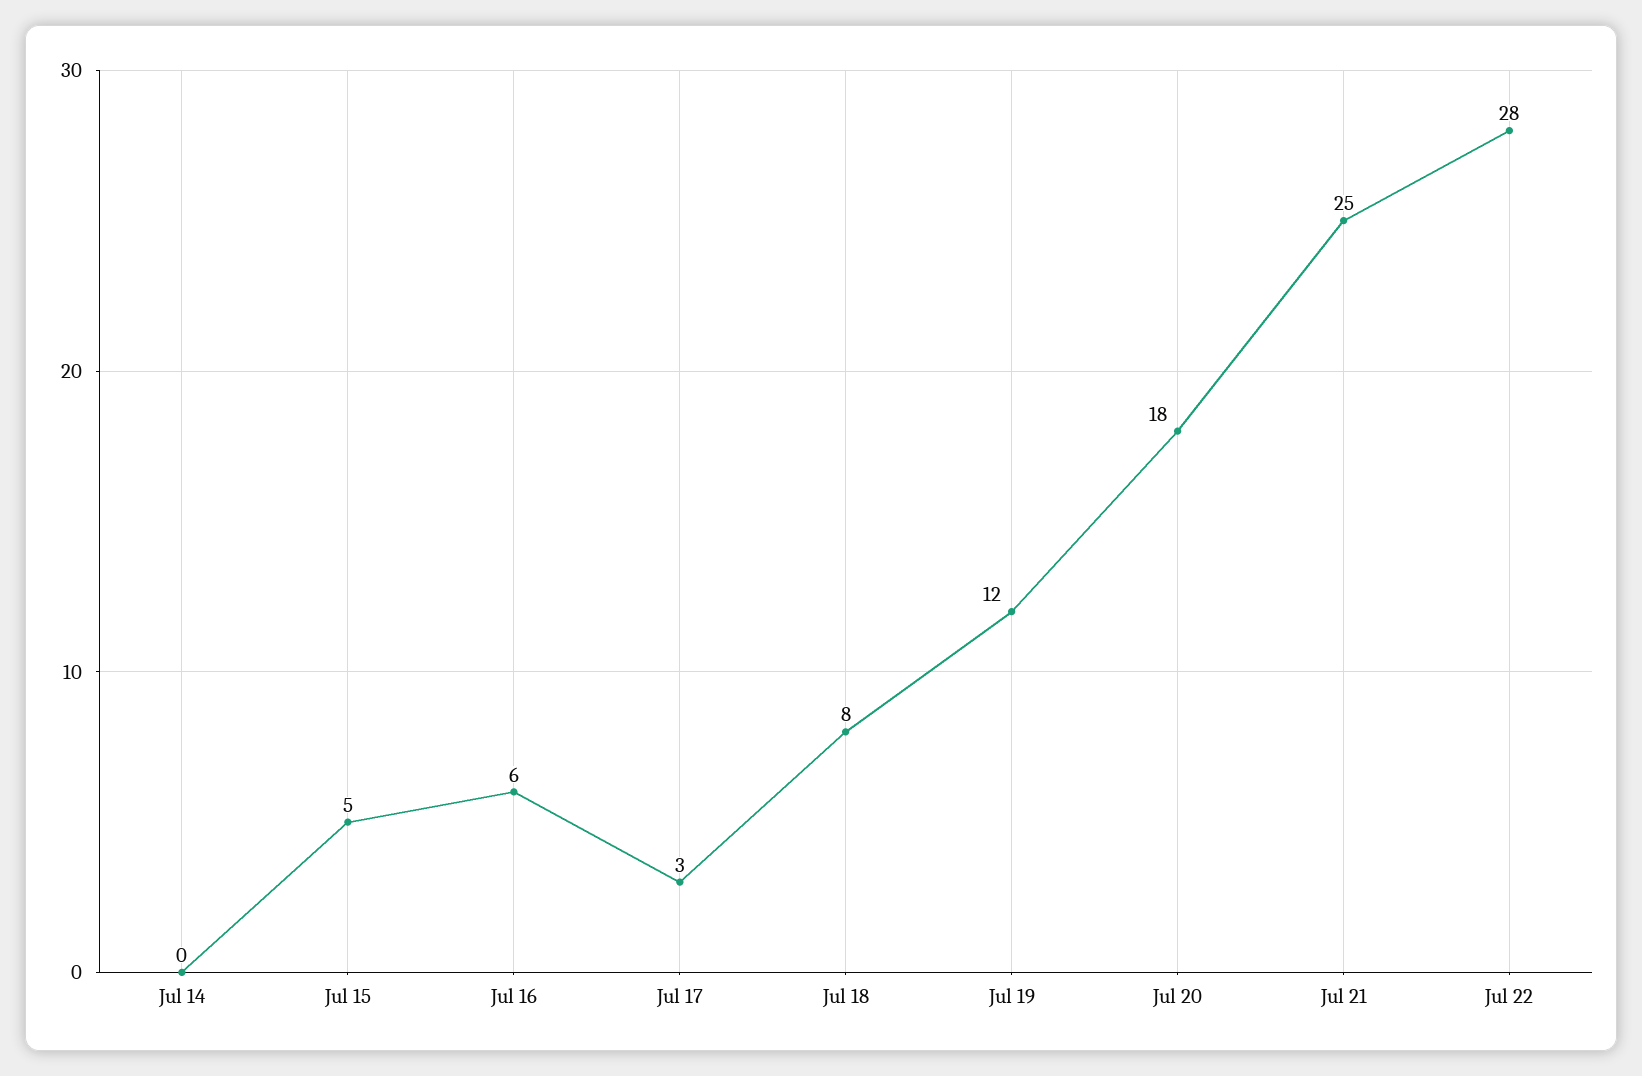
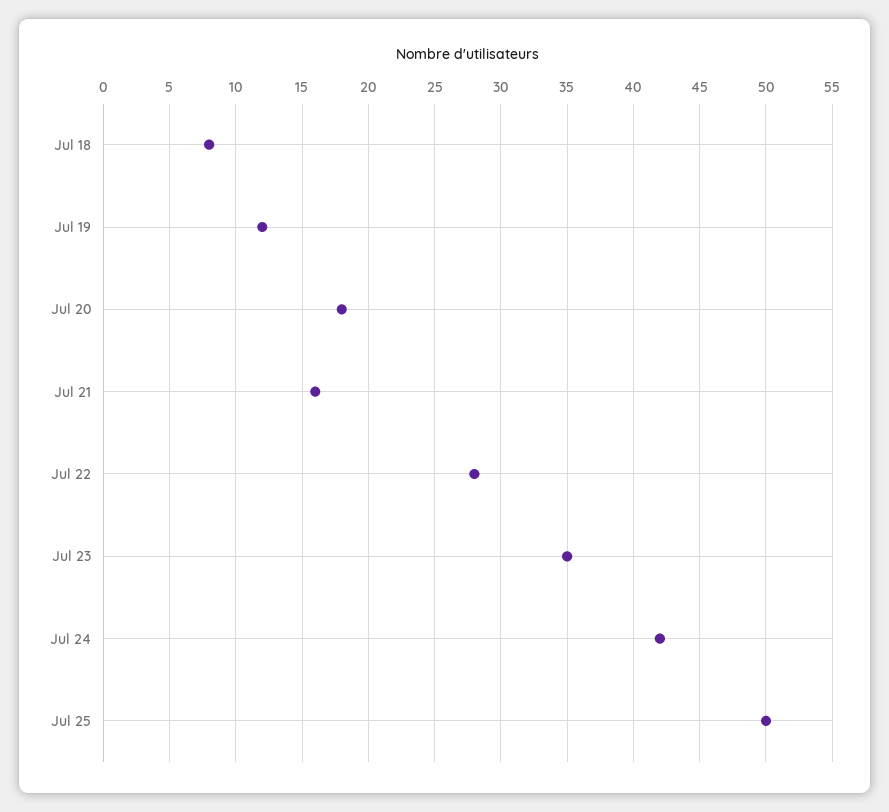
Jul 14: 0 -> none
Jul 15: 5 -> none
Jul 16: 6 -> none
Jul 17: 3 -> none
Jul 21: 25 -> 16
Jul 23: none -> 35
Jul 24: none -> 42
Jul 25: none -> 50

